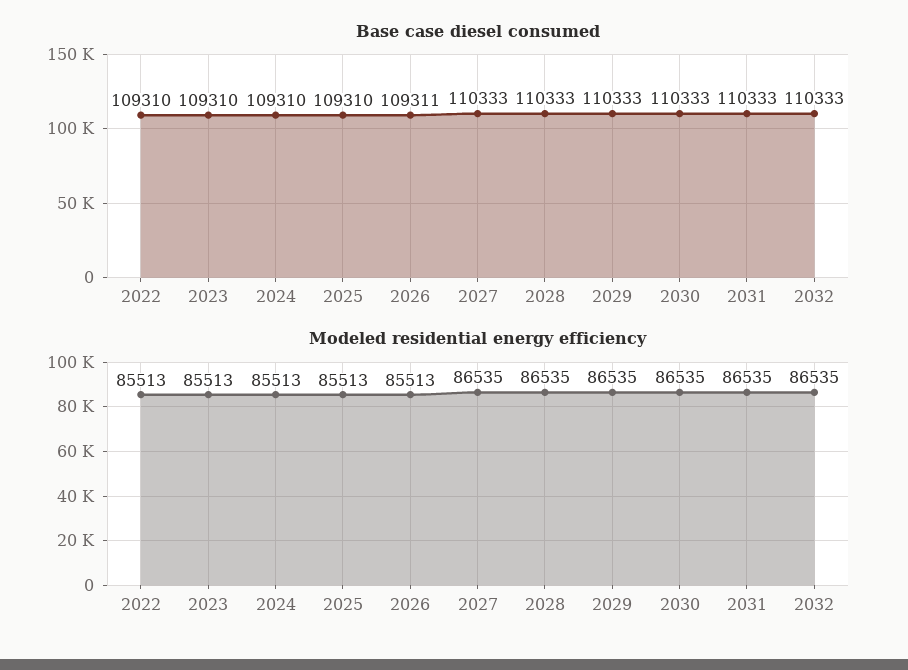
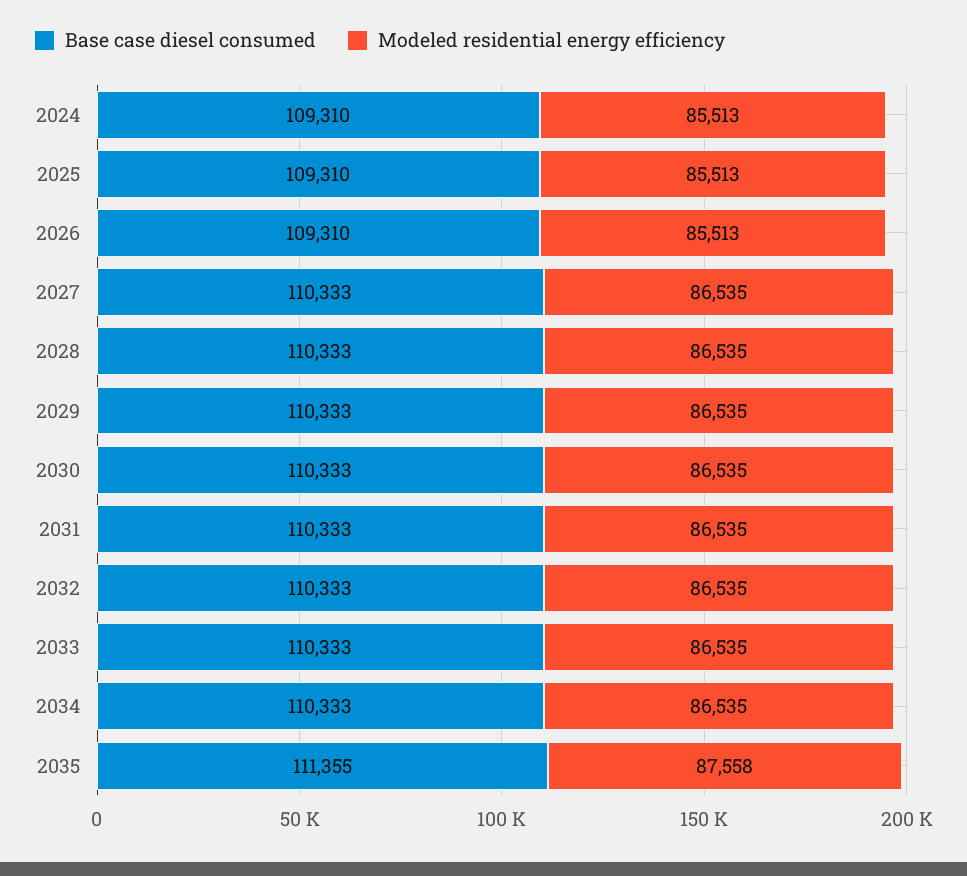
Base case diesel consumed, 2022: 109310 -> none
Base case diesel consumed, 2023: 109310 -> none
Base case diesel consumed, 2026: 109311 -> 109310
Modeled residential energy efficiency, 2022: 85513 -> none
Modeled residential energy efficiency, 2023: 85513 -> none
Base case diesel consumed, 2033: none -> 110333
Modeled residential energy efficiency, 2033: none -> 86535
Base case diesel consumed, 2034: none -> 110333
Modeled residential energy efficiency, 2034: none -> 86535
Base case diesel consumed, 2035: none -> 111355
Modeled residential energy efficiency, 2035: none -> 87558

